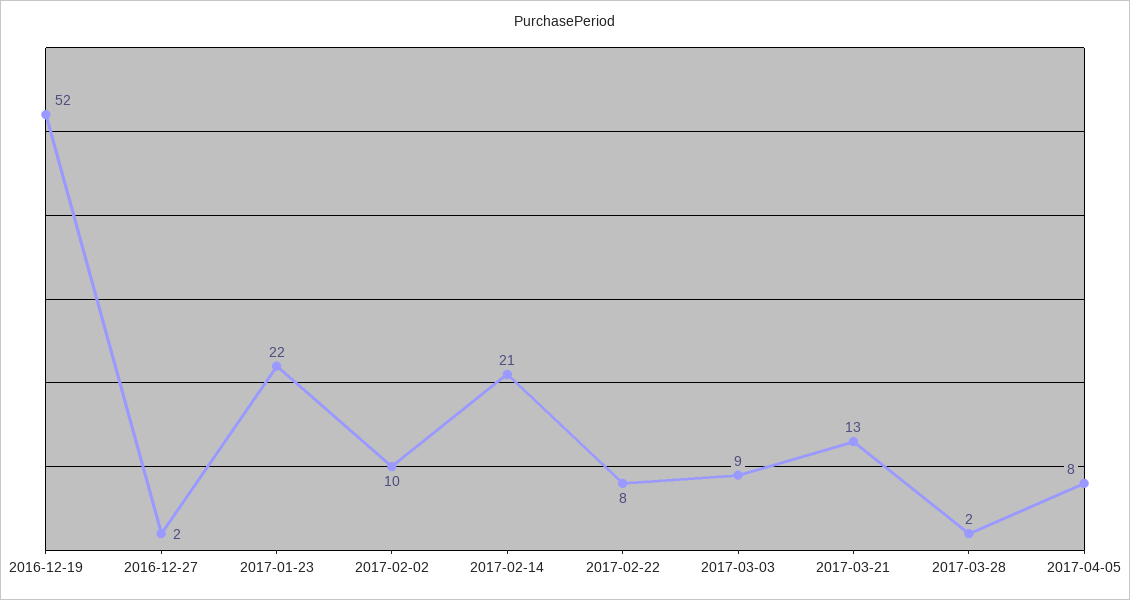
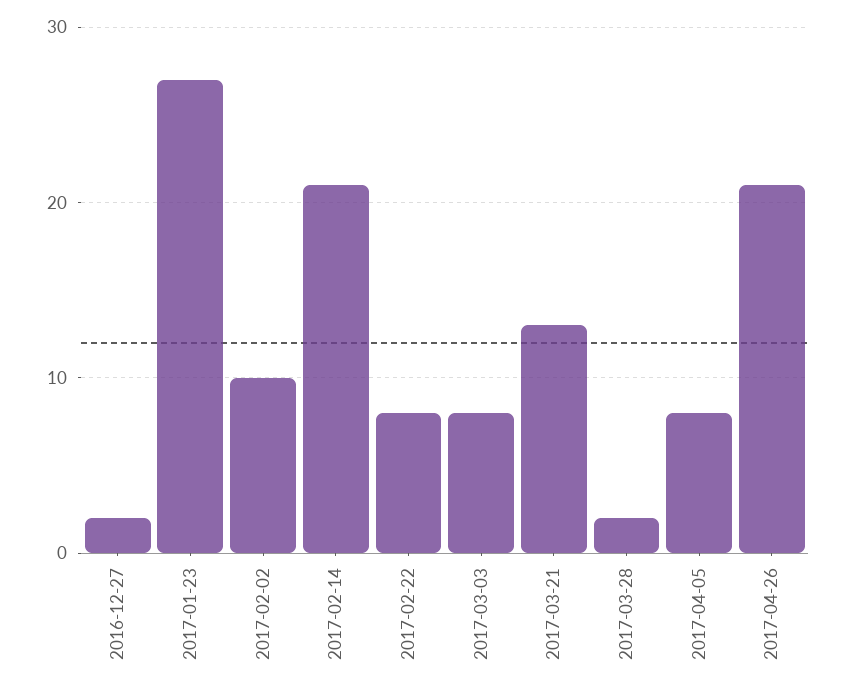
2016-12-19: 52 -> none
2017-01-23: 22 -> 27
2017-03-03: 9 -> 8
2017-04-26: none -> 21

